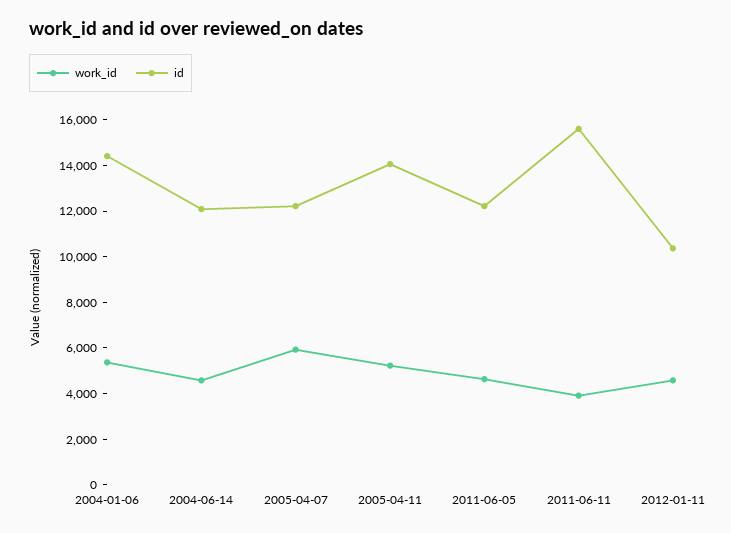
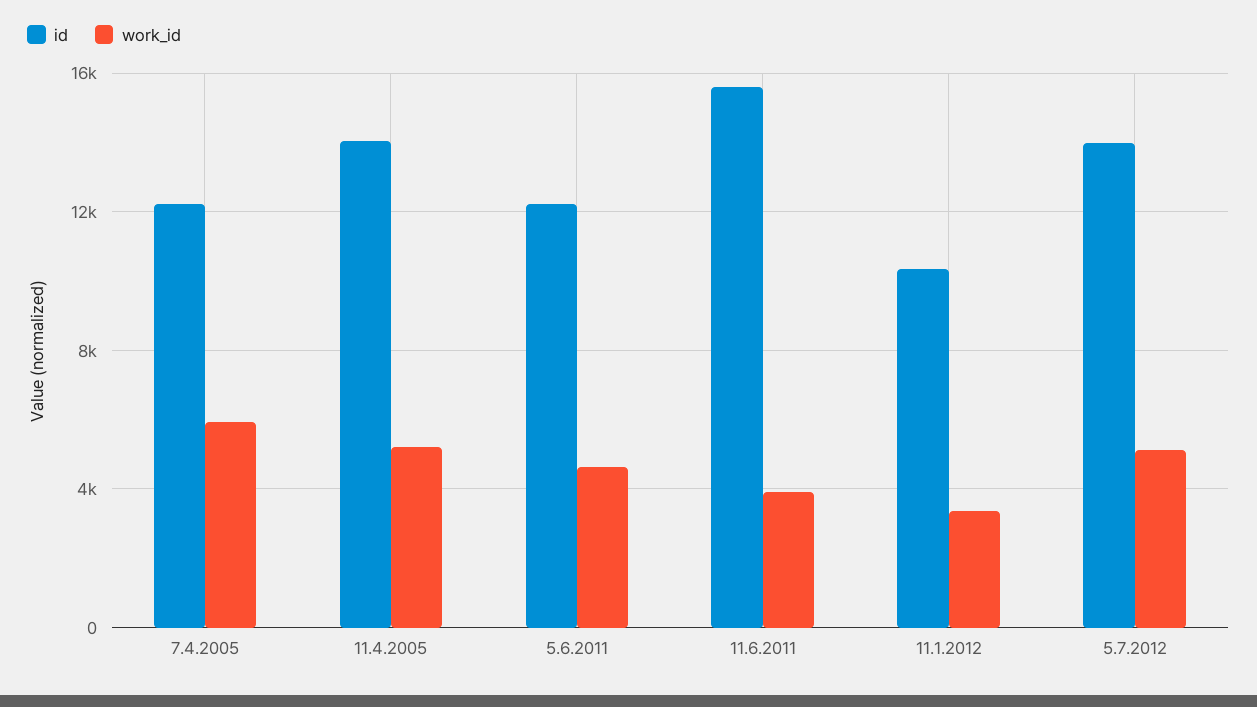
work_id, 2004-01-06: 5500 -> none
id, 2004-01-06: 14500 -> none
work_id, 2004-06-14: 4500 -> none
id, 2004-06-14: 12000 -> none
work_id, 2012-01-11: 4500 -> 3500
id, 5.7.2012: none -> 14000
work_id, 5.7.2012: none -> 5000

